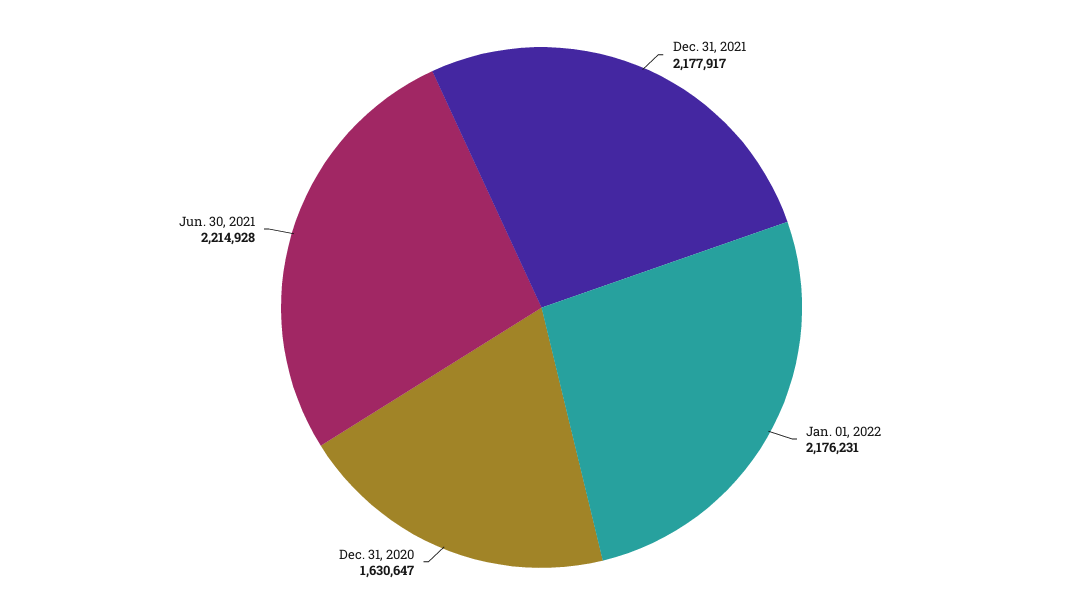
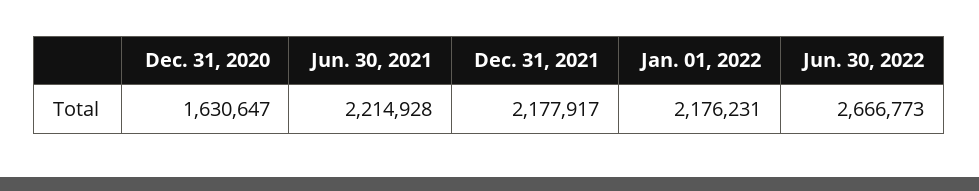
Jun. 30, 2022: none -> 2666773

